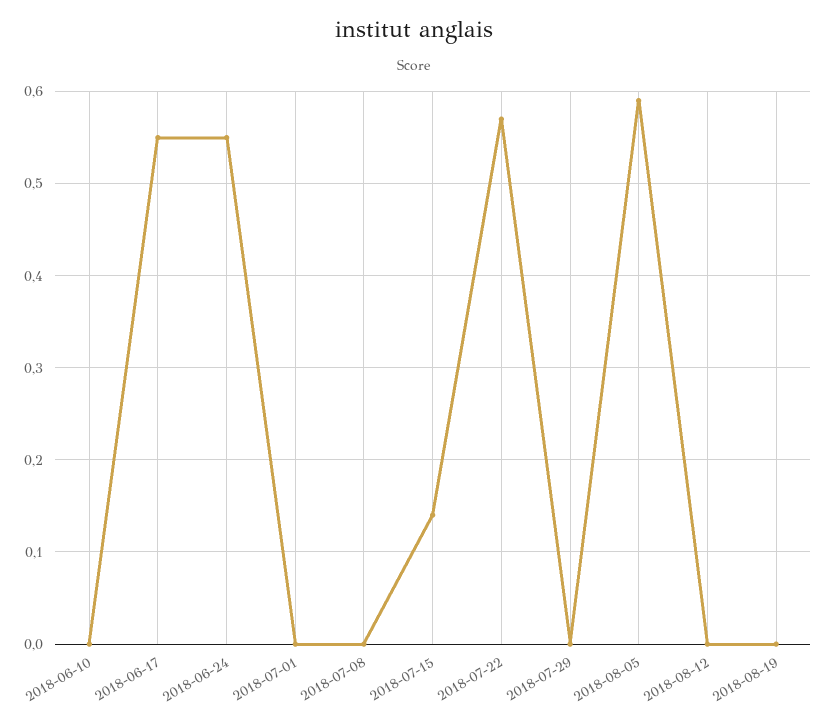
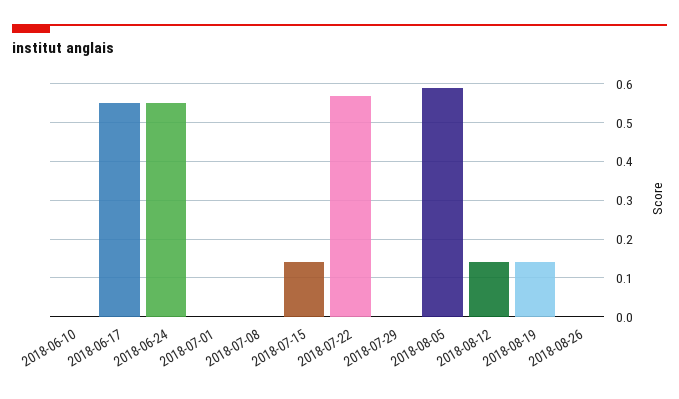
2018-08-12: 0 -> 0.15
2018-08-19: 0 -> 0.15
2018-08-26: none -> 0

